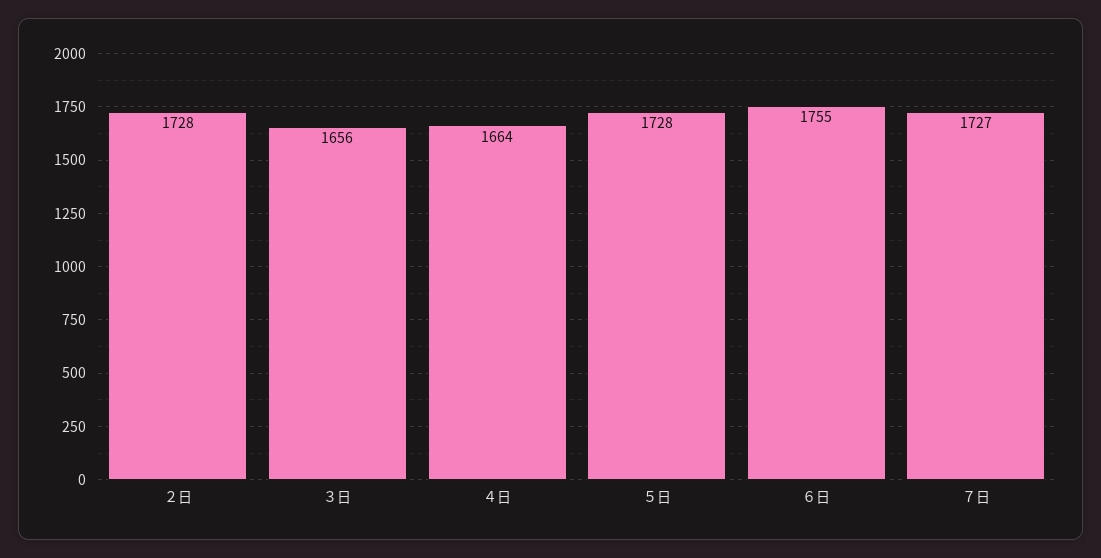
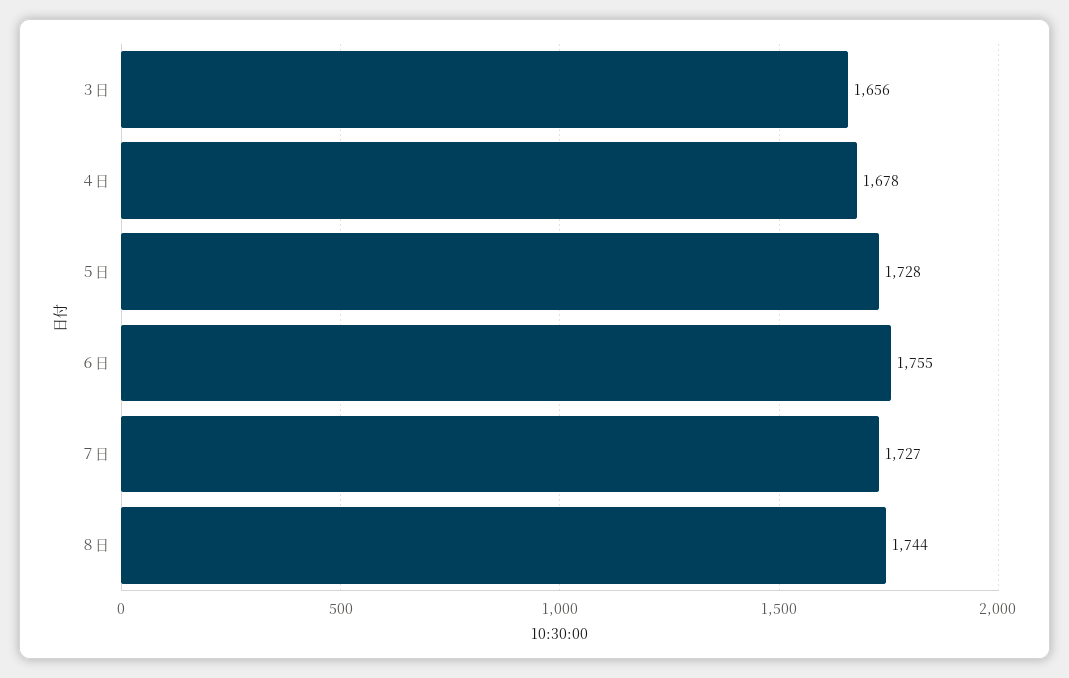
２日: 1728 -> none
４日: 1664 -> 1678
８日: none -> 1744

